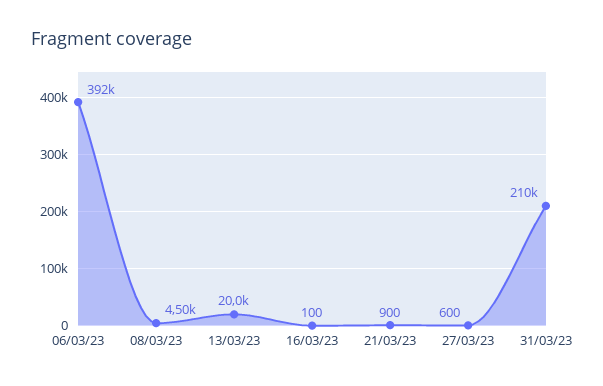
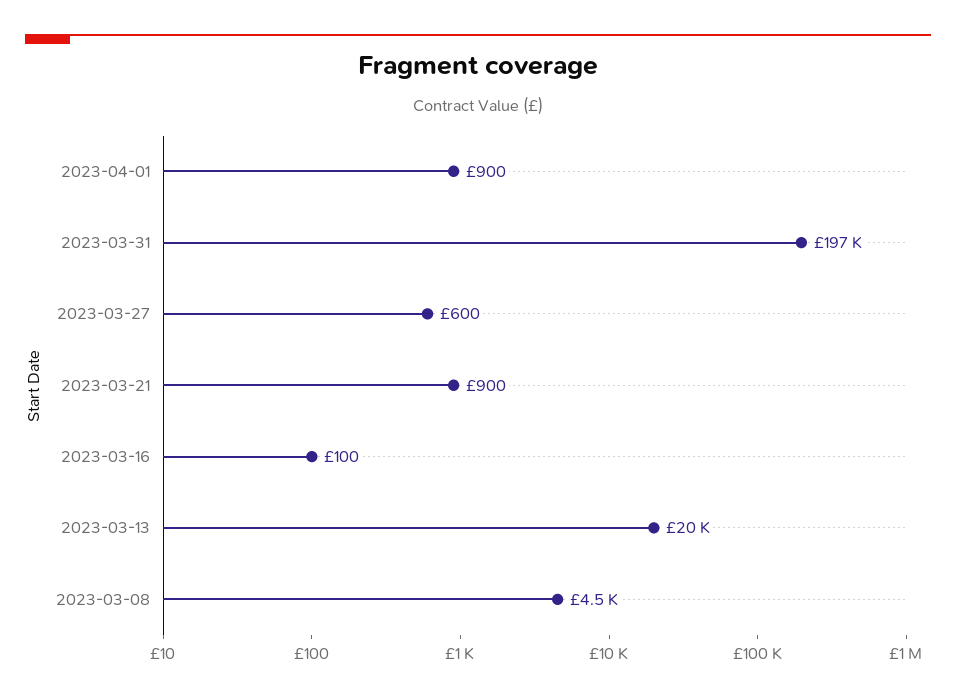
06/03/23: 392000 -> none
31/03/23: 210000 -> 197000
2023-04-01: none -> 900

